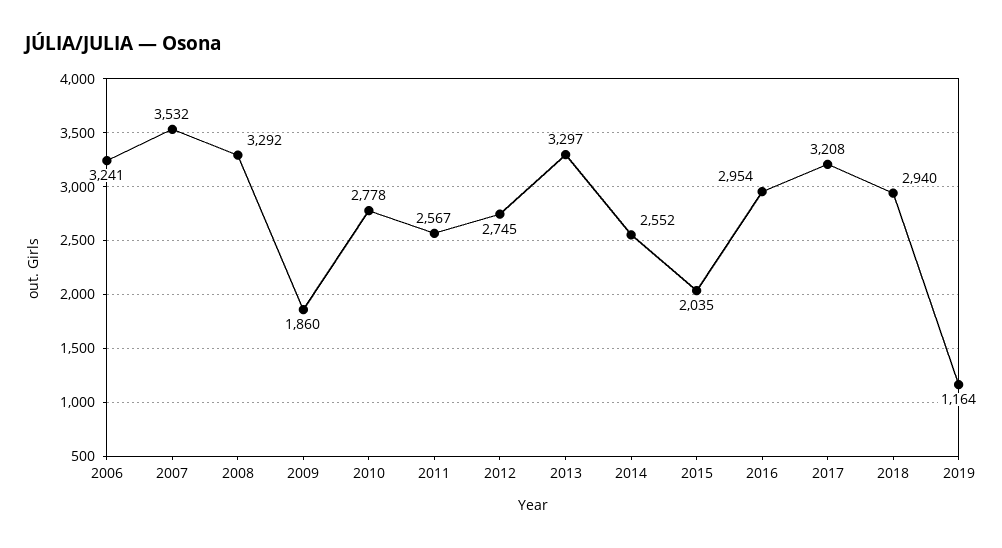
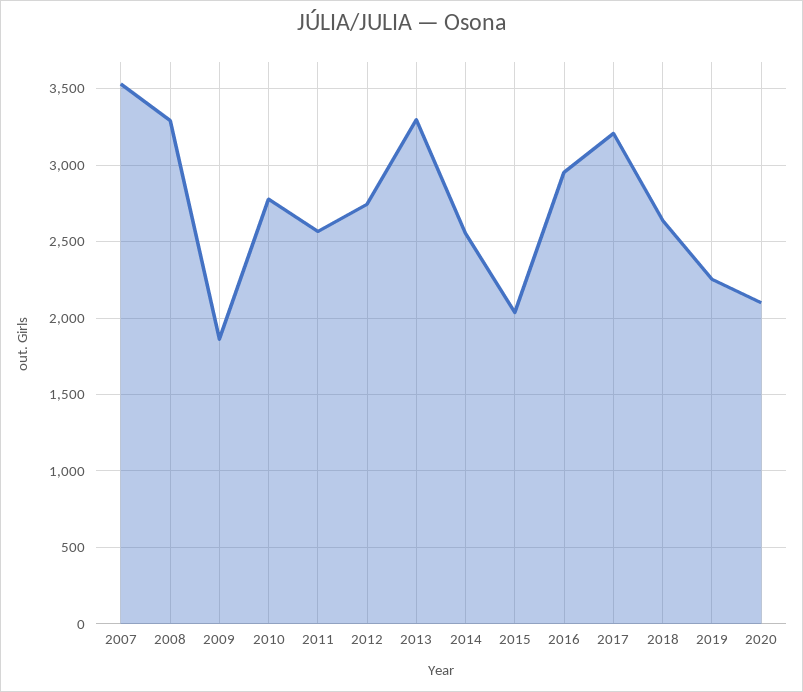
2006: 3241 -> none
2018: 2940 -> 2650
2019: 1164 -> 2250
2020: none -> 2100

